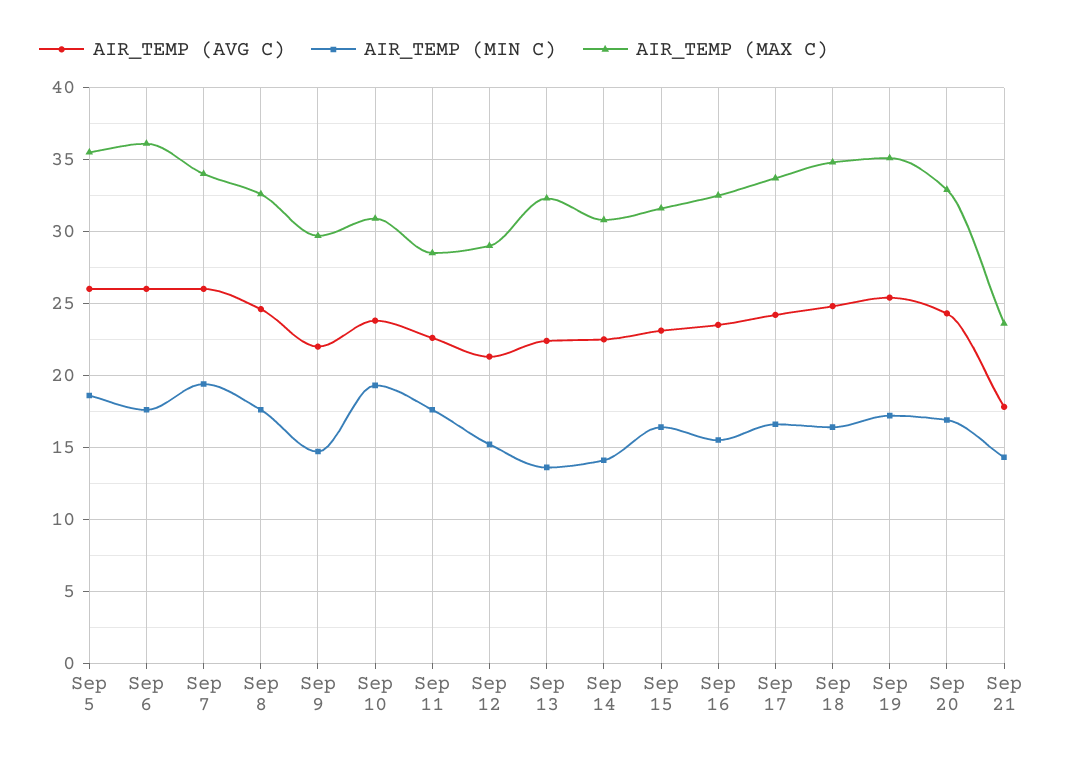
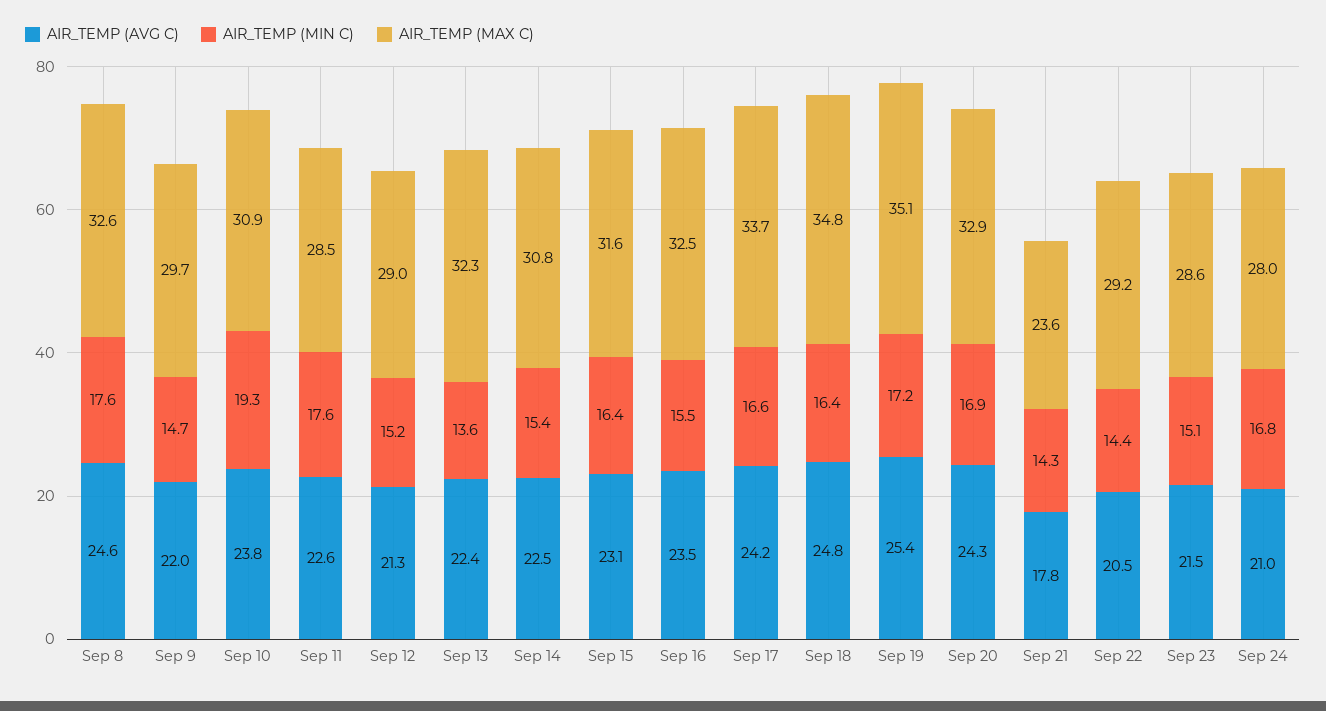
AIR_TEMP (AVG C), Sep 5: 26 -> none
AIR_TEMP (MIN C), Sep 5: 18.5 -> none
AIR_TEMP (MAX C), Sep 5: 35.5 -> none
AIR_TEMP (AVG C), Sep 6: 26 -> none
AIR_TEMP (MIN C), Sep 6: 17.5 -> none
AIR_TEMP (MAX C), Sep 6: 36 -> none
AIR_TEMP (AVG C), Sep 7: 26 -> none
AIR_TEMP (MIN C), Sep 7: 19.5 -> none
AIR_TEMP (MAX C), Sep 7: 34 -> none
AIR_TEMP (MIN C), Sep 14: 14 -> 15.4
AIR_TEMP (AVG C), Sep 22: none -> 20.5
AIR_TEMP (MIN C), Sep 22: none -> 14.4
AIR_TEMP (MAX C), Sep 22: none -> 29.2
AIR_TEMP (AVG C), Sep 23: none -> 21.5
AIR_TEMP (MIN C), Sep 23: none -> 15.1
AIR_TEMP (MAX C), Sep 23: none -> 28.6
AIR_TEMP (AVG C), Sep 24: none -> 21
AIR_TEMP (MIN C), Sep 24: none -> 16.8
AIR_TEMP (MAX C), Sep 24: none -> 28

